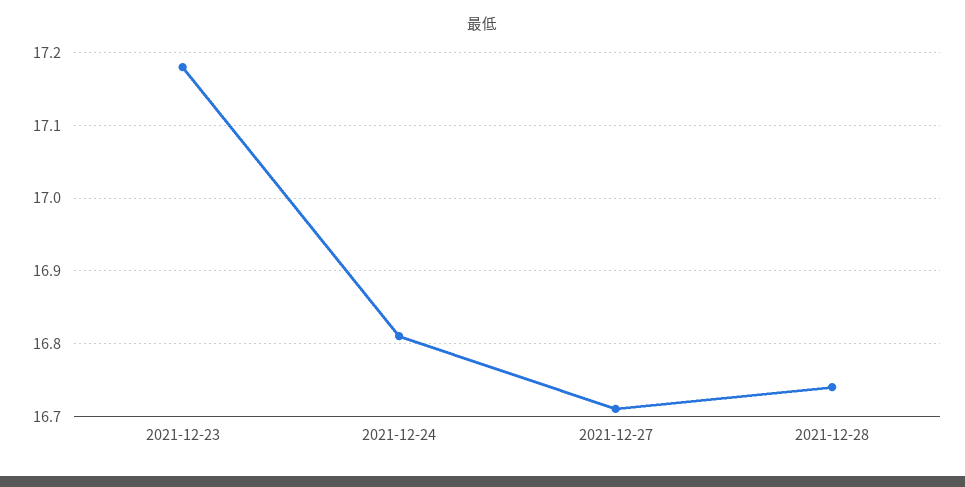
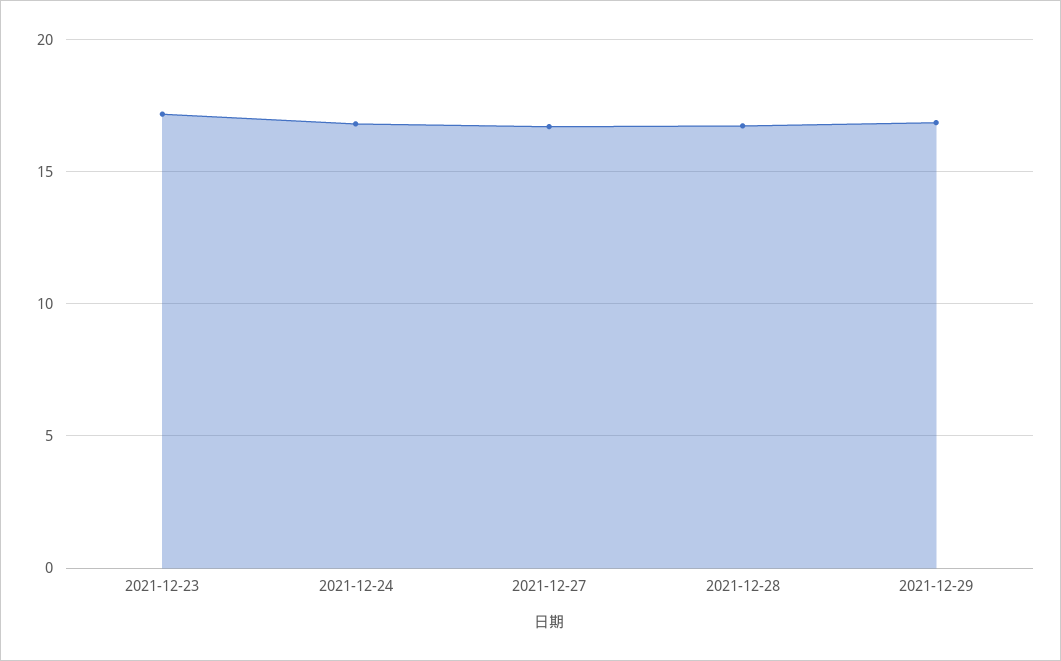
2021-12-29: none -> 17

